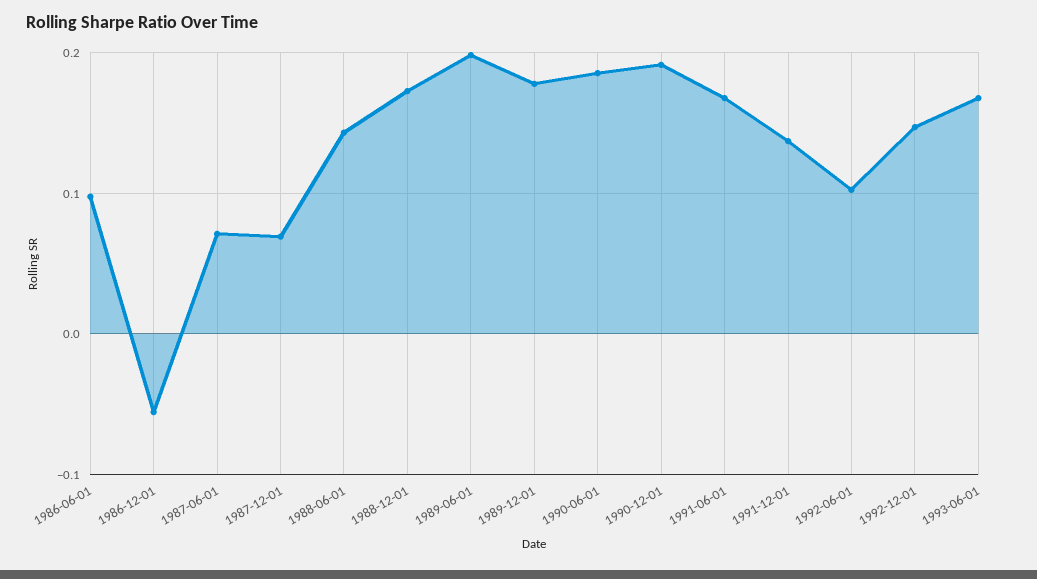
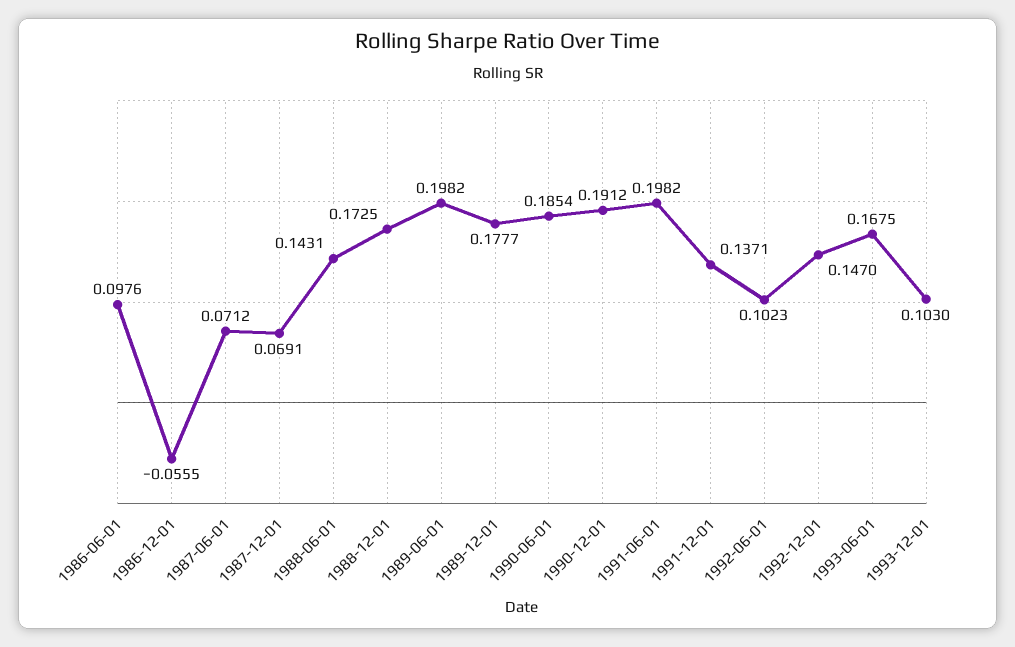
1991-06-01: 0.17 -> 0.1982
1993-12-01: none -> 0.103

